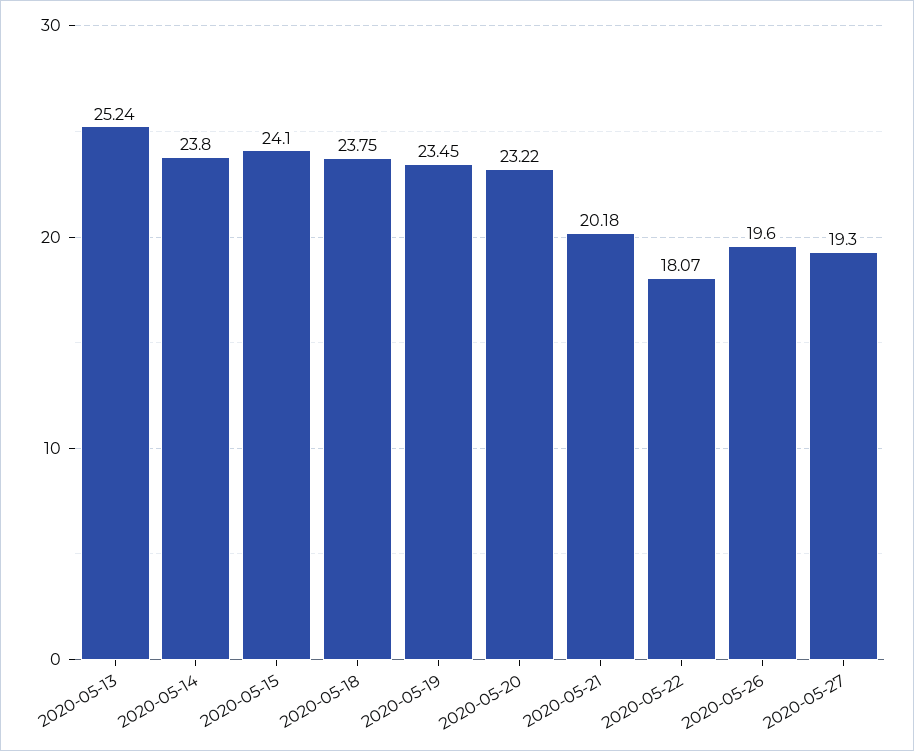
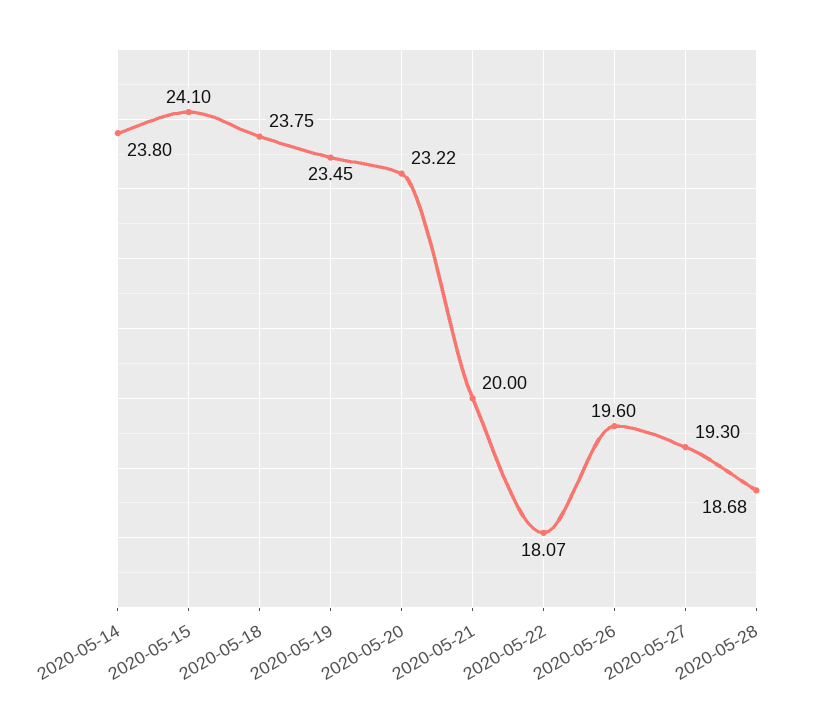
2020-05-13: 25.24 -> none
2020-05-21: 20.18 -> 20
2020-05-28: none -> 18.68

